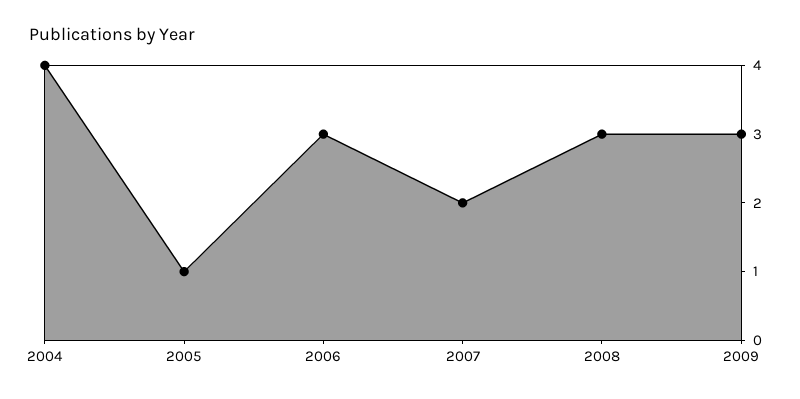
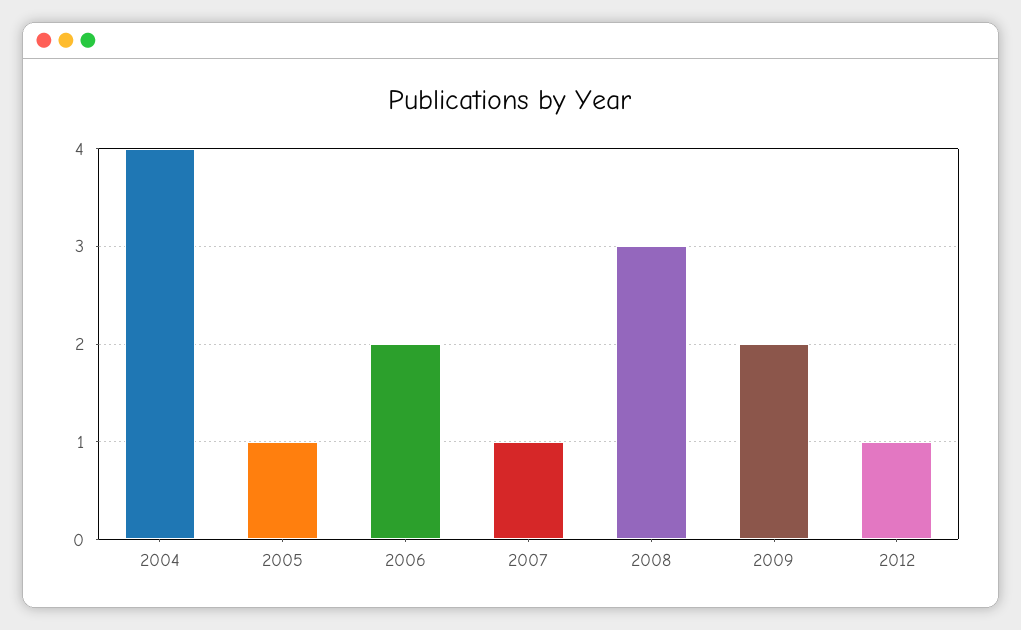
2006: 3 -> 2
2007: 2 -> 1
2009: 3 -> 2
2012: none -> 1

